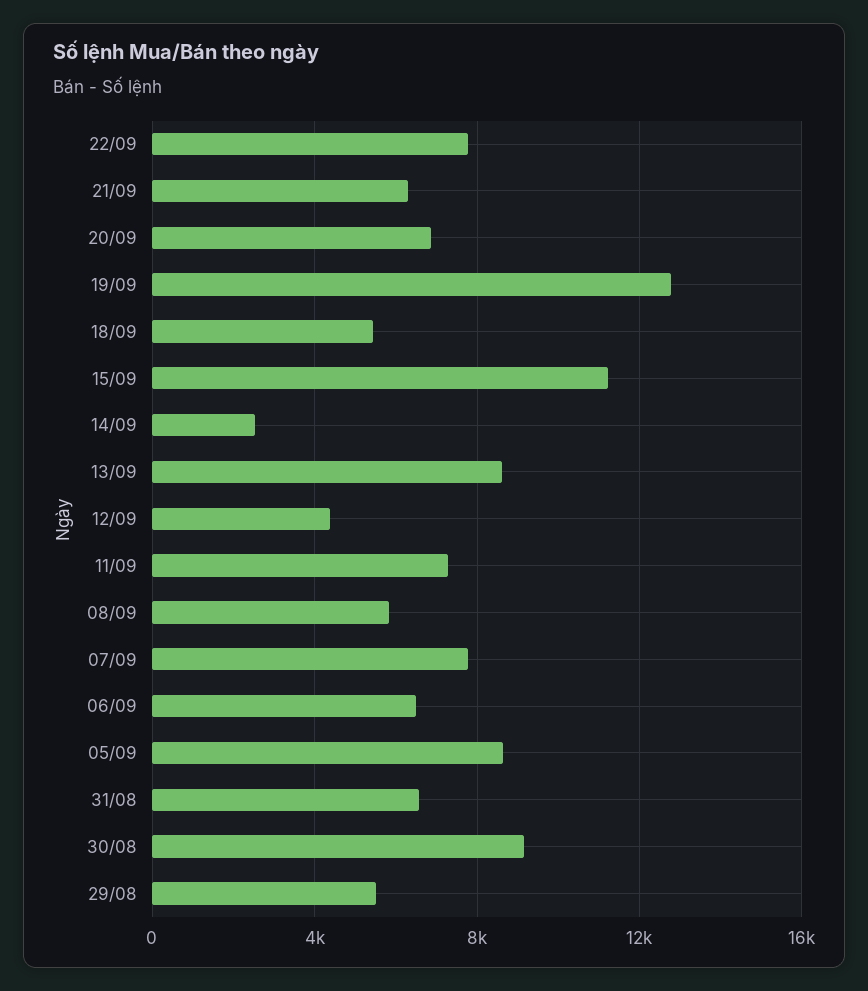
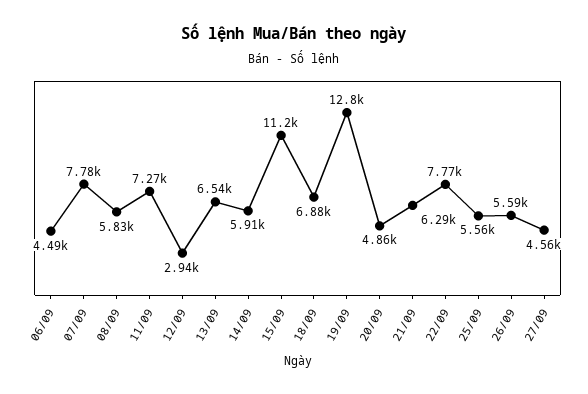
20/09: 7000 -> 4860
18/09: 5500 -> 6880
14/09: 2500 -> 5910
13/09: 8500 -> 6540
12/09: 4500 -> 2940
06/09: 6500 -> 4490
05/09: 8500 -> none
31/08: 6500 -> none
30/08: 9000 -> none
29/08: 5500 -> none
25/09: none -> 5560
26/09: none -> 5590
27/09: none -> 4560

